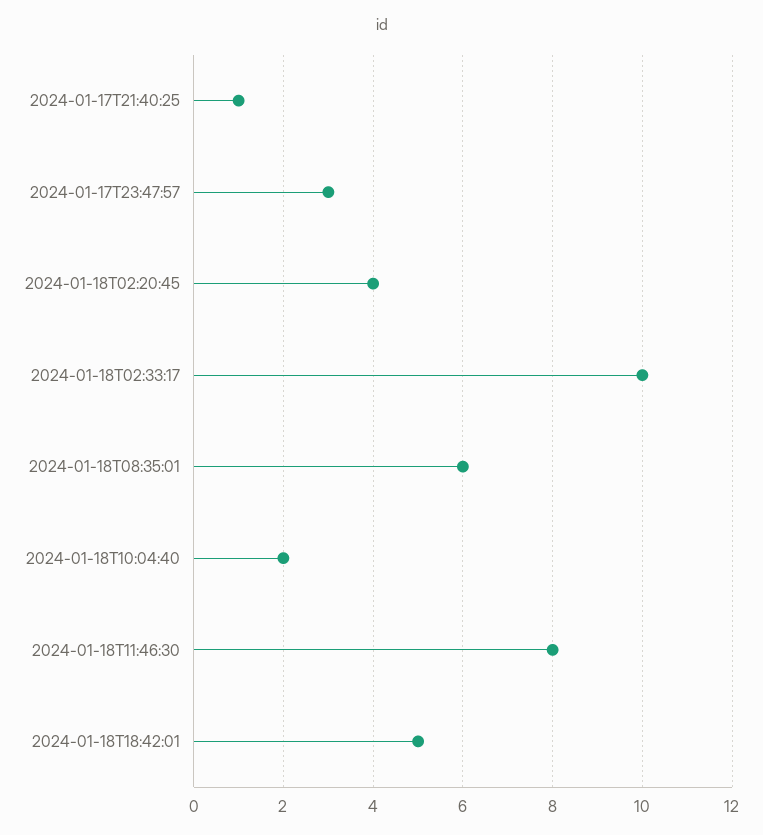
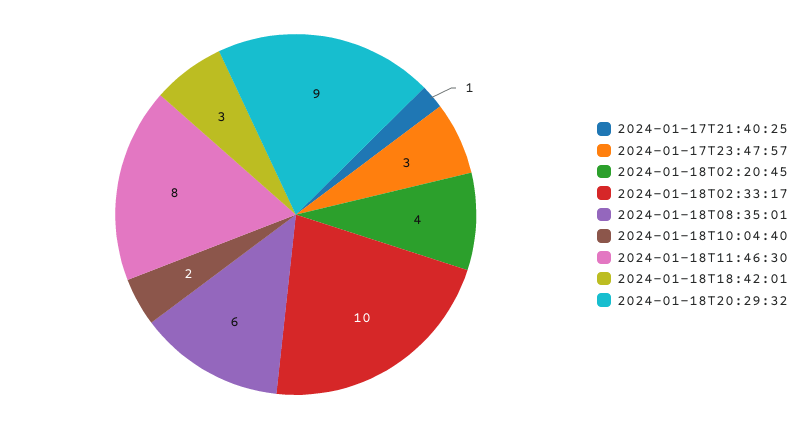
2024-01-18T18:42:01: 5 -> 3
2024-01-18T20:29:32: none -> 9

